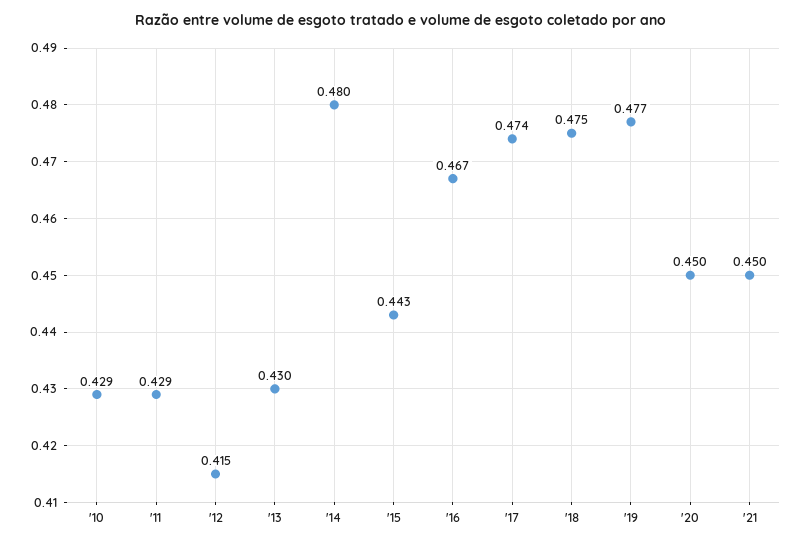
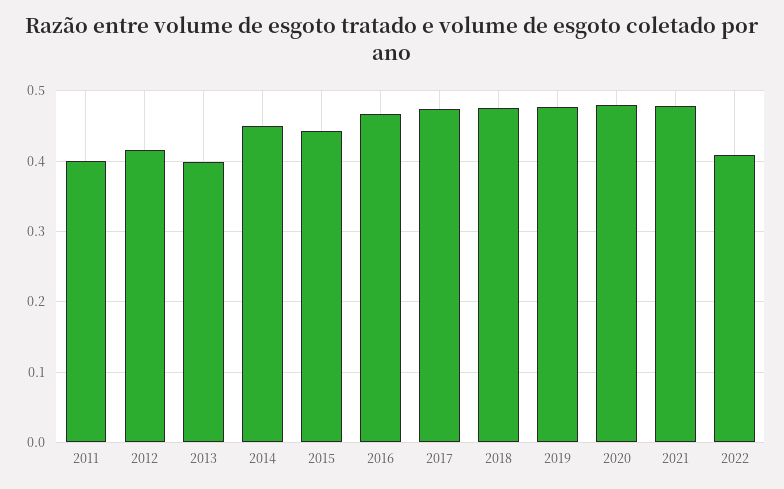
'10: 0.429 -> none
'11: 0.429 -> 0.4
'13: 0.43 -> 0.4
'14: 0.48 -> 0.45
'20: 0.45 -> 0.48
'21: 0.45 -> 0.48
2022: none -> 0.41

